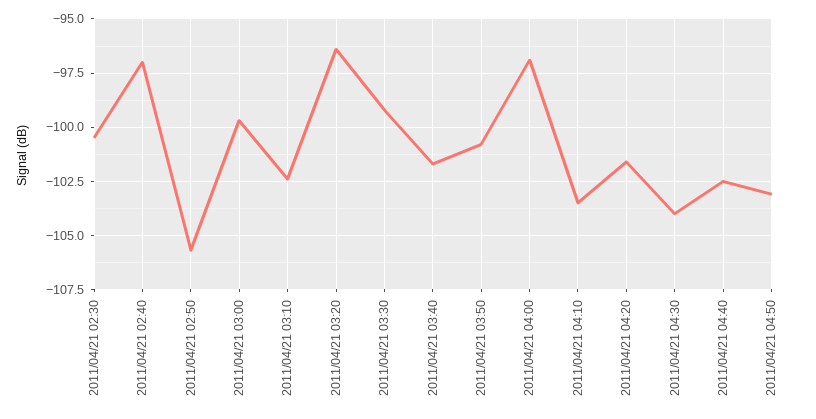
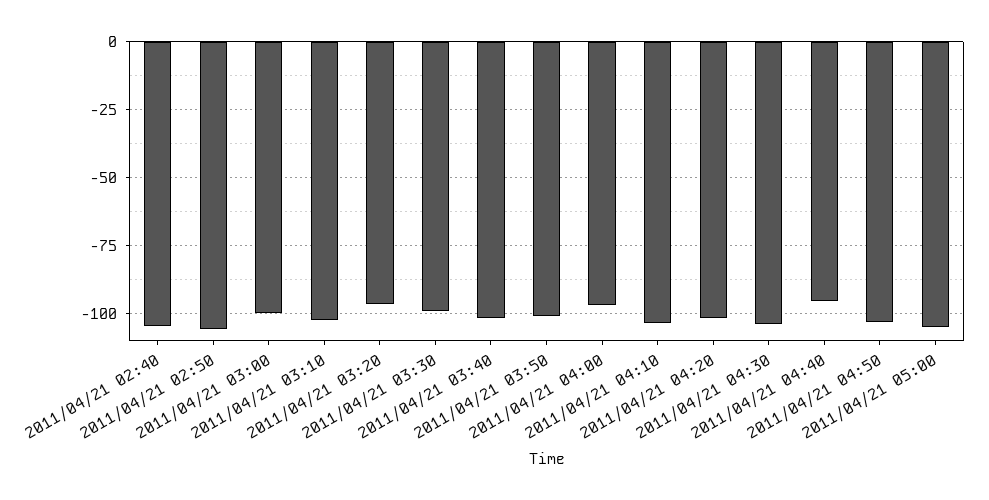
2011/04/21 02:30: -100.5 -> none
2011/04/21 02:40: -97 -> -105
2011/04/21 04:40: -102.5 -> -95
2011/04/21 05:00: none -> -105

